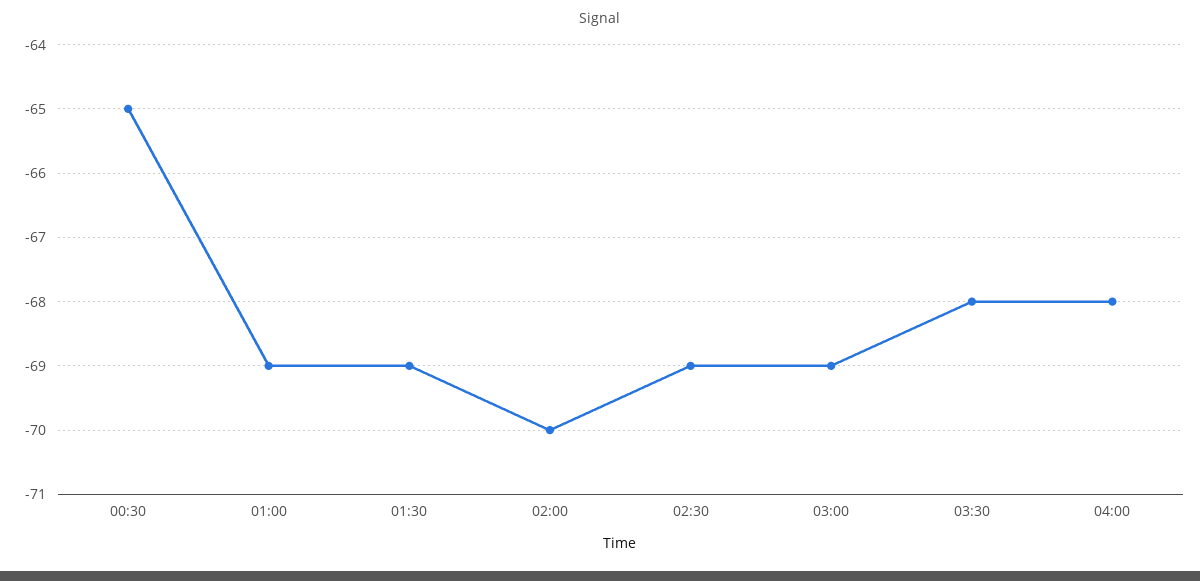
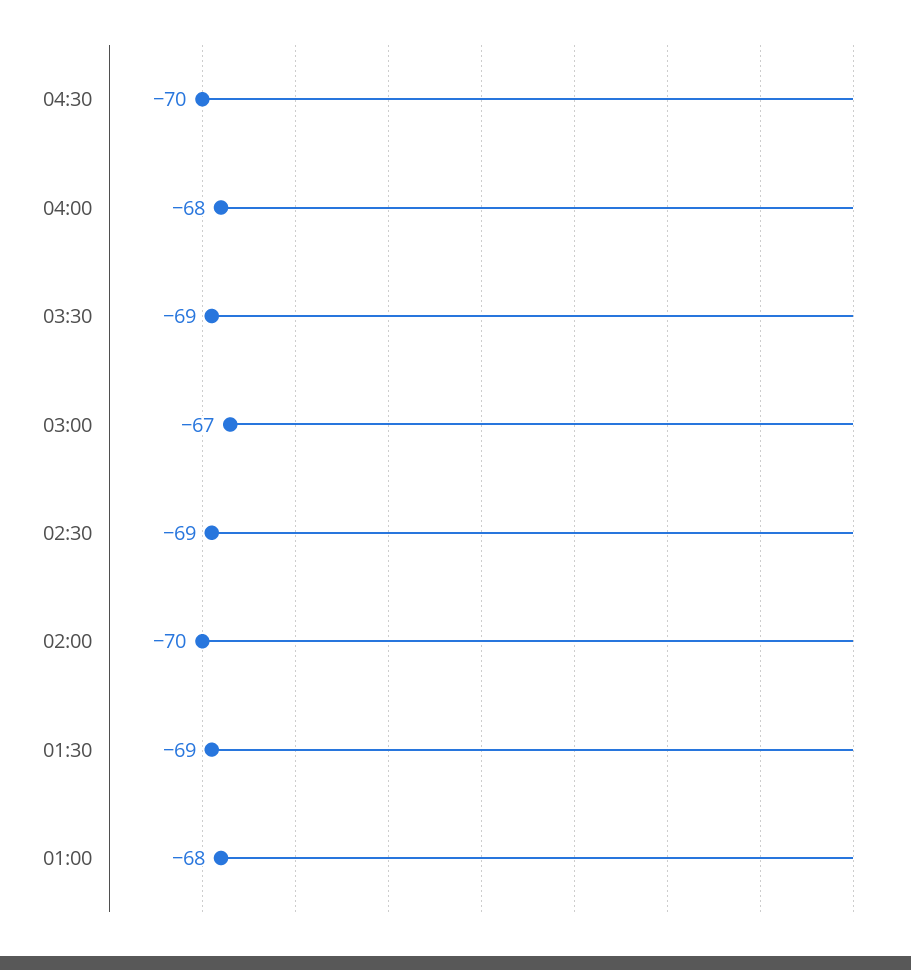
00:30: -65 -> none
01:00: -69 -> -68
03:00: -69 -> -67
03:30: -68 -> -69
04:30: none -> -70

